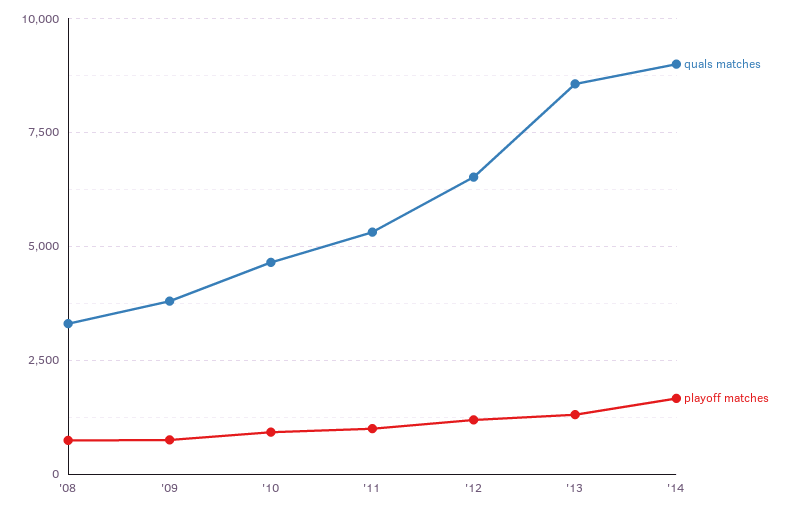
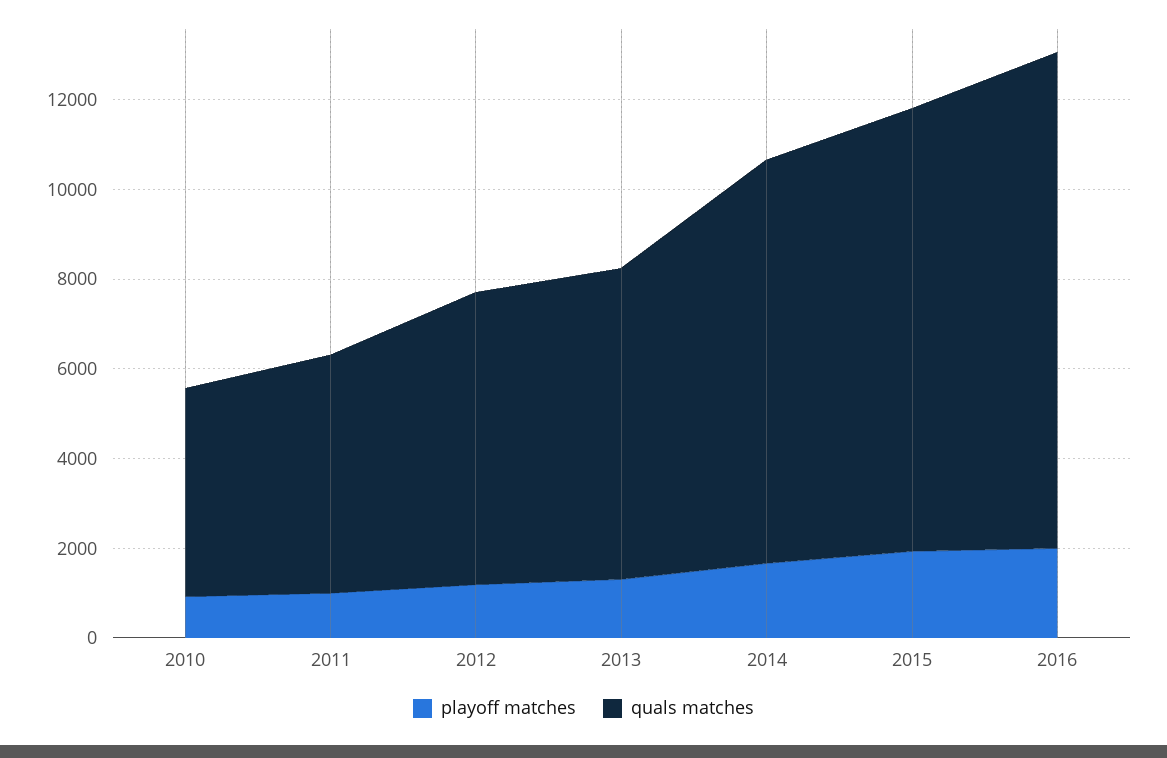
quals matches, '08: 3250 -> none
playoff matches, '08: 750 -> none
quals matches, '09: 3750 -> none
playoff matches, '09: 750 -> none
quals matches, '13: 8500 -> 7000
playoff matches, 2015: none -> 2000
quals matches, 2015: none -> 10000
playoff matches, 2016: none -> 2000
quals matches, 2016: none -> 11000

